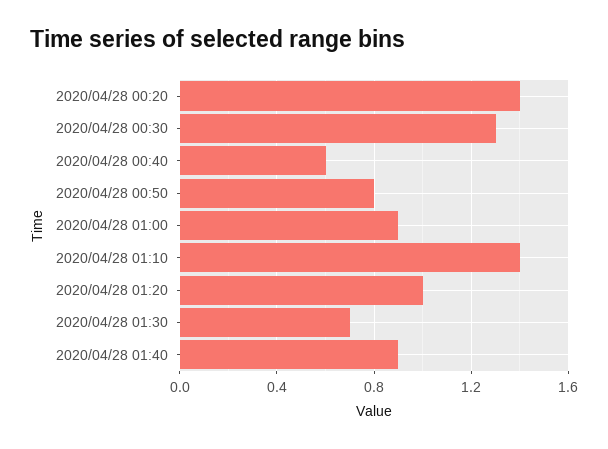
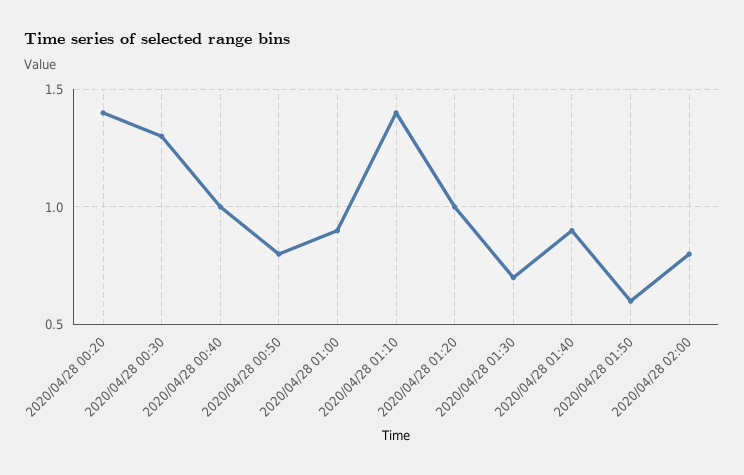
2020/04/28 00:40: 0.6 -> 1
2020/04/28 01:50: none -> 0.6
2020/04/28 02:00: none -> 0.8

